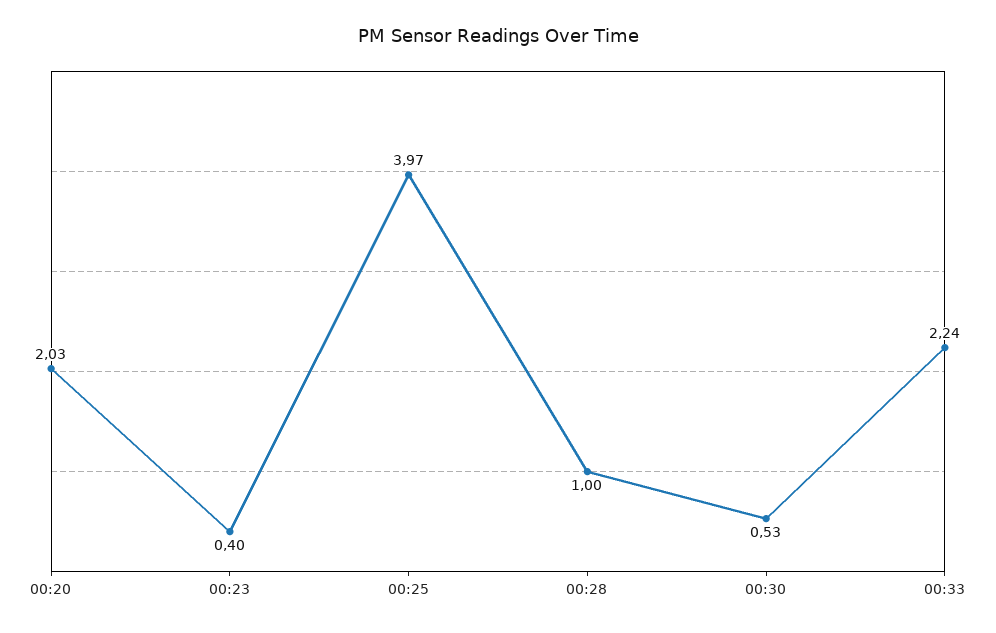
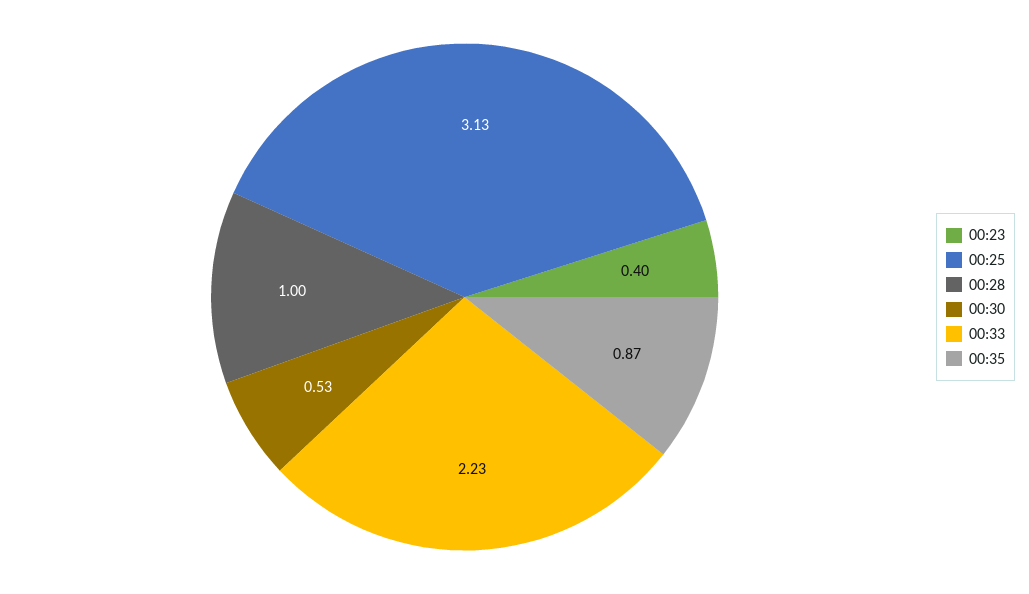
00:20: 2.03 -> none
00:25: 3.97 -> 3.13
00:33: 2.24 -> 2.23
00:35: none -> 0.87

